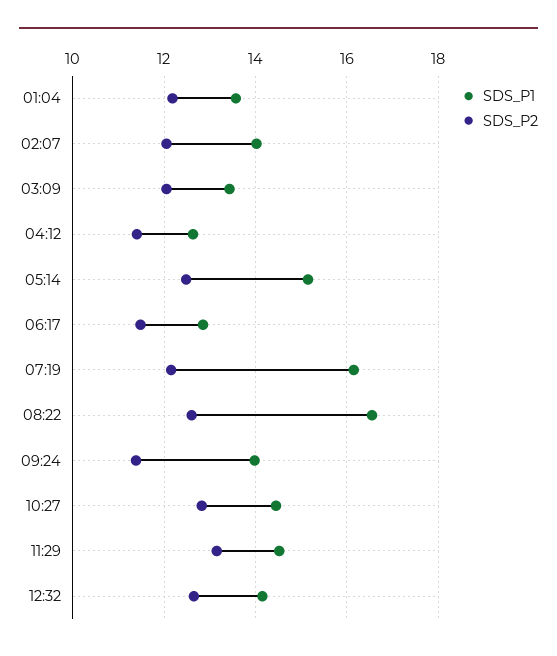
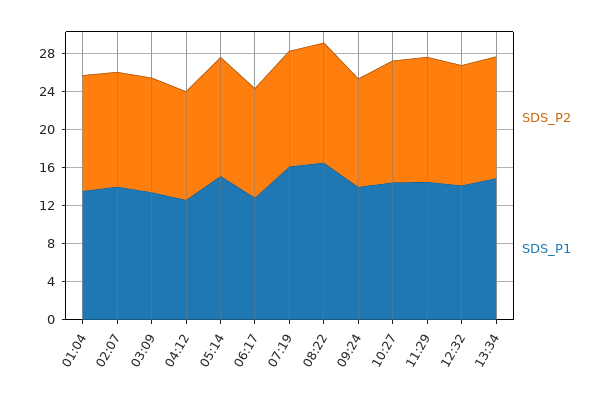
SDS_P2, 13:34: none -> 13
SDS_P1, 13:34: none -> 15

